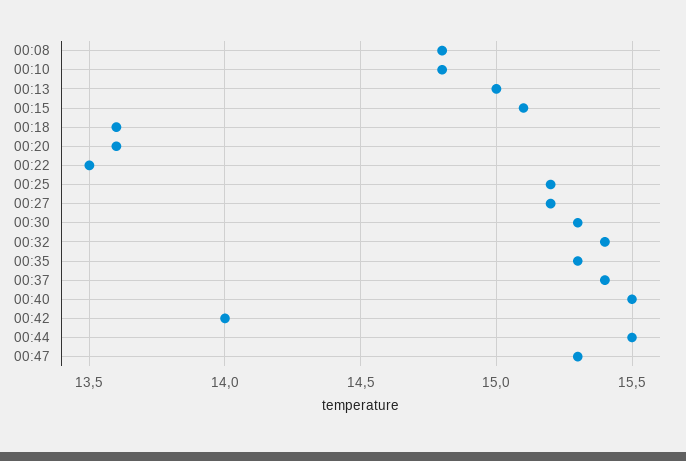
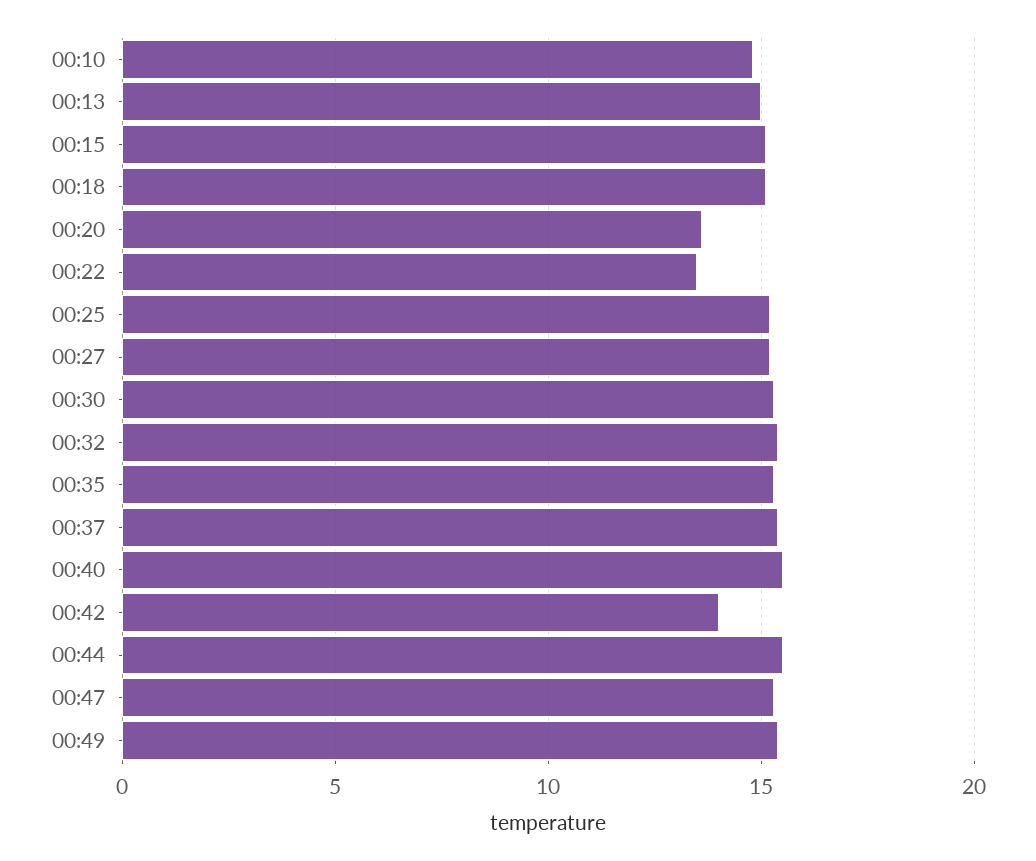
00:08: 14.8 -> none
00:18: 13.6 -> 15
00:49: none -> 15.5

